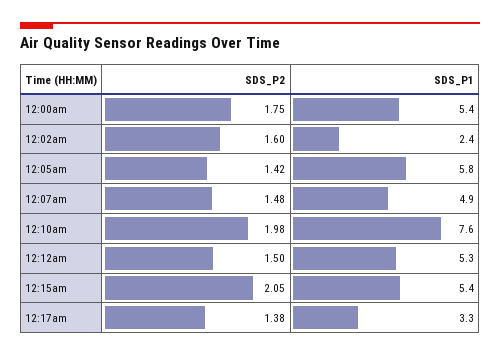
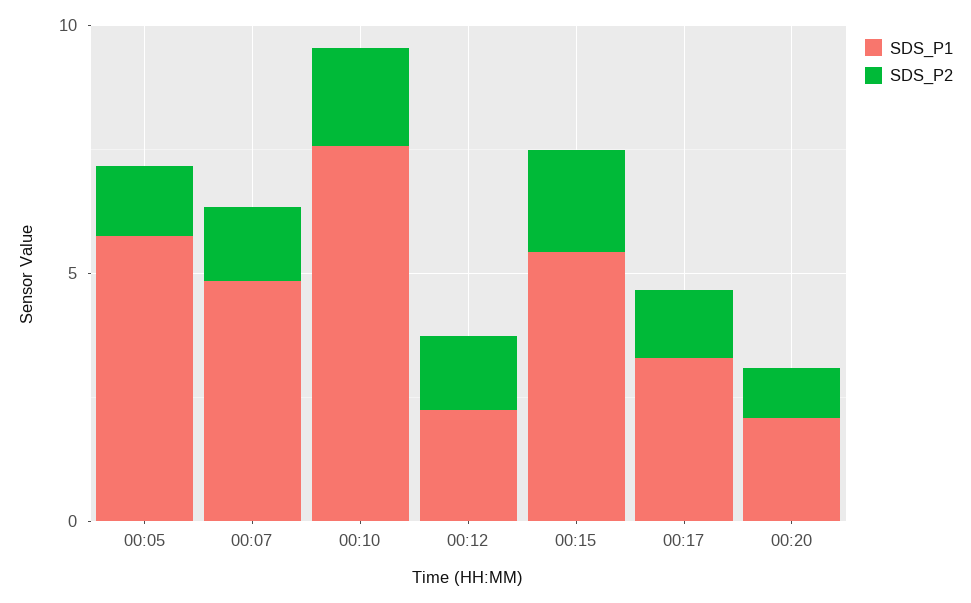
SDS_P2, 12:00am: 1.75 -> none
SDS_P1, 12:00am: 5.4 -> none
SDS_P2, 12:02am: 1.6 -> none
SDS_P1, 12:02am: 2.4 -> none
SDS_P1, 12:12am: 5.3 -> 2
SDS_P1, 00:20: none -> 2
SDS_P2, 00:20: none -> 1

